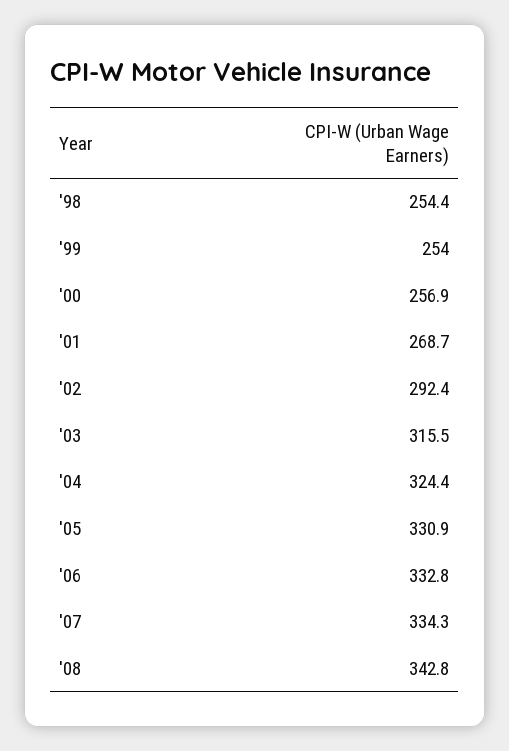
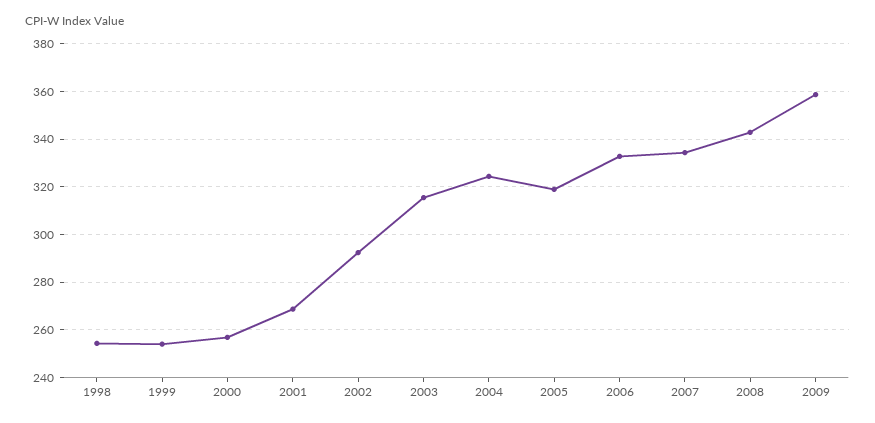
'05: 330.9 -> 320
2009: none -> 360

